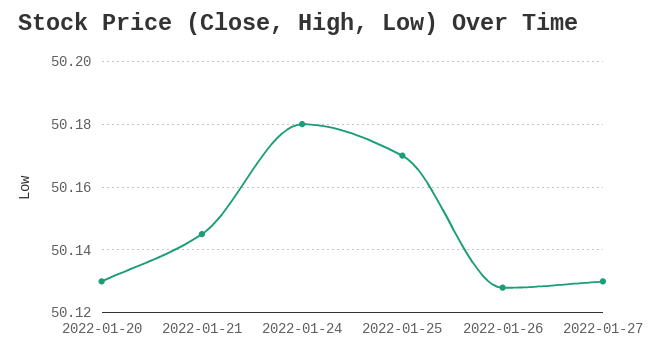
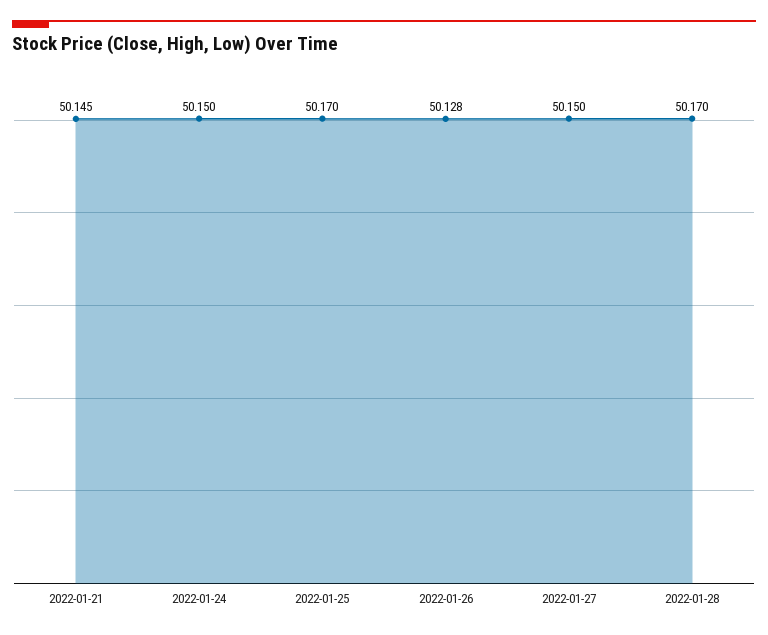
2022-01-20: 50.13 -> none
2022-01-24: 50.18 -> 50.15
2022-01-27: 50.13 -> 50.15
2022-01-28: none -> 50.17

